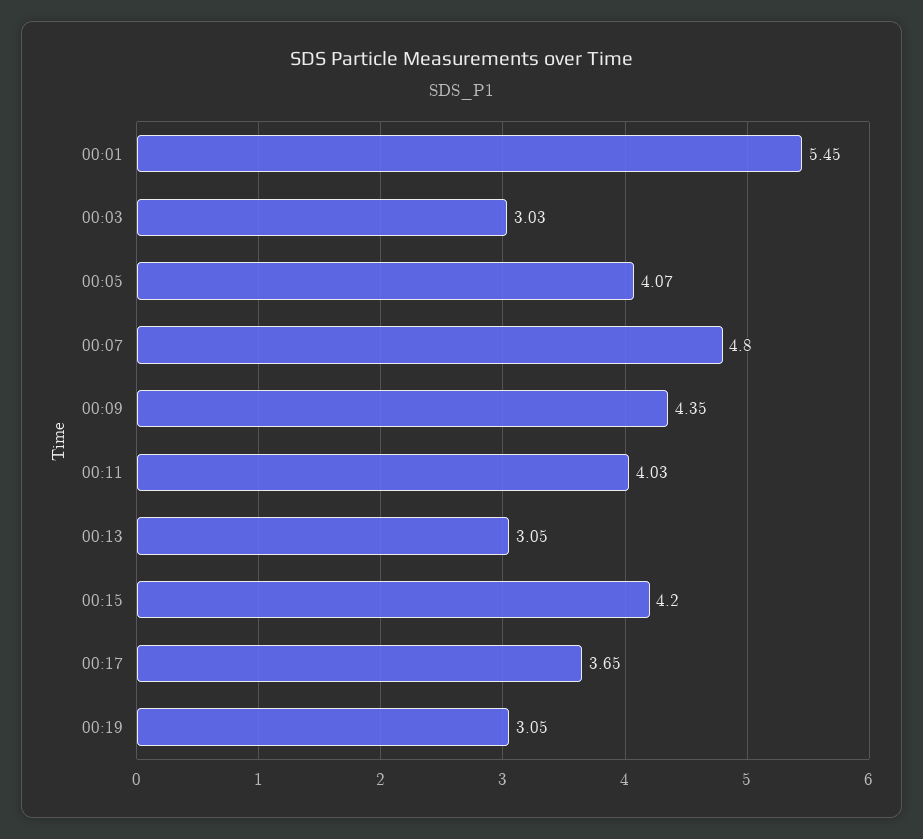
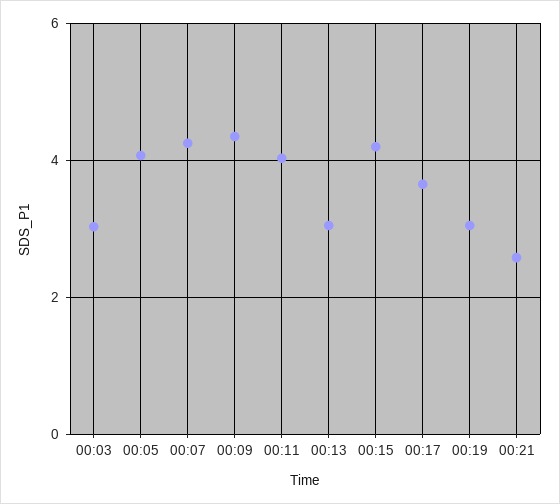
00:01: 5.45 -> none
00:07: 4.8 -> 4.2
00:21: none -> 2.6

